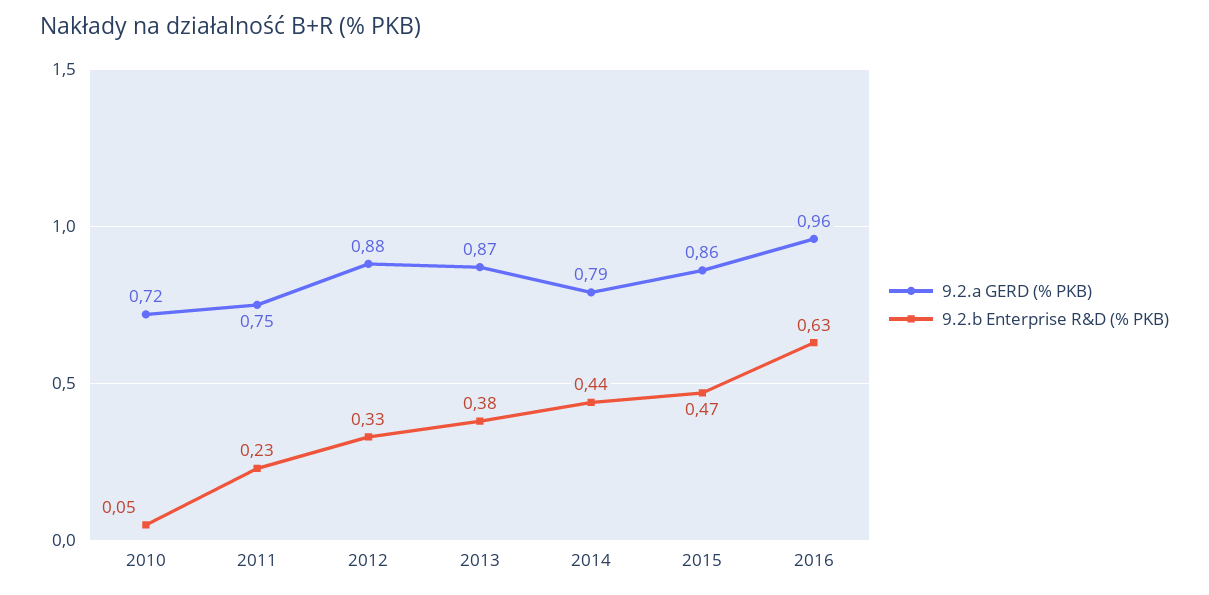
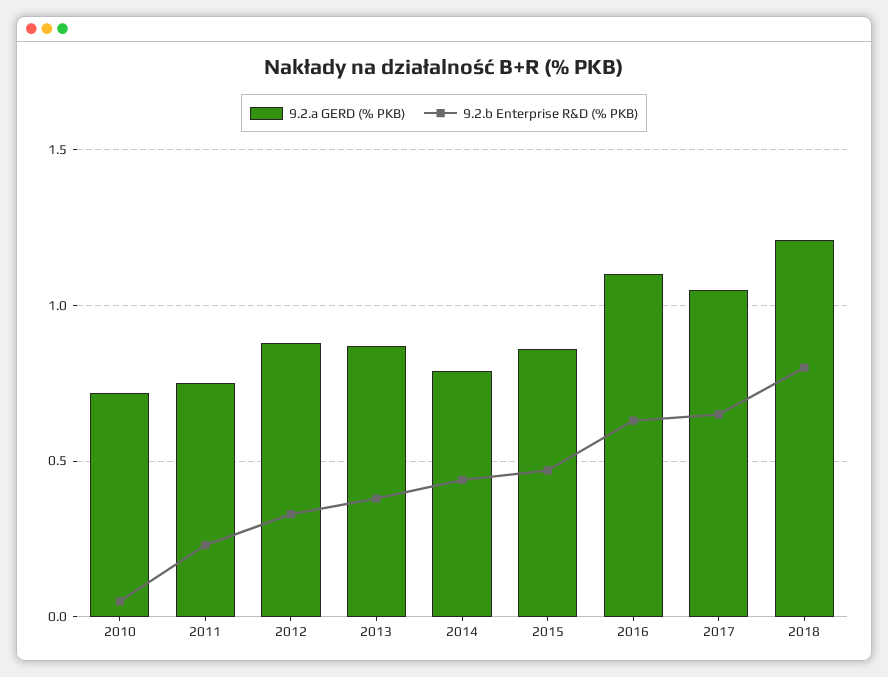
9.2.a GERD (% PKB), 2016: 0.96 -> 1.1
9.2.a GERD (% PKB), 2017: none -> 1.05
9.2.b Enterprise R&D (% PKB), 2017: none -> 0.65
9.2.a GERD (% PKB), 2018: none -> 1.2
9.2.b Enterprise R&D (% PKB), 2018: none -> 0.8

